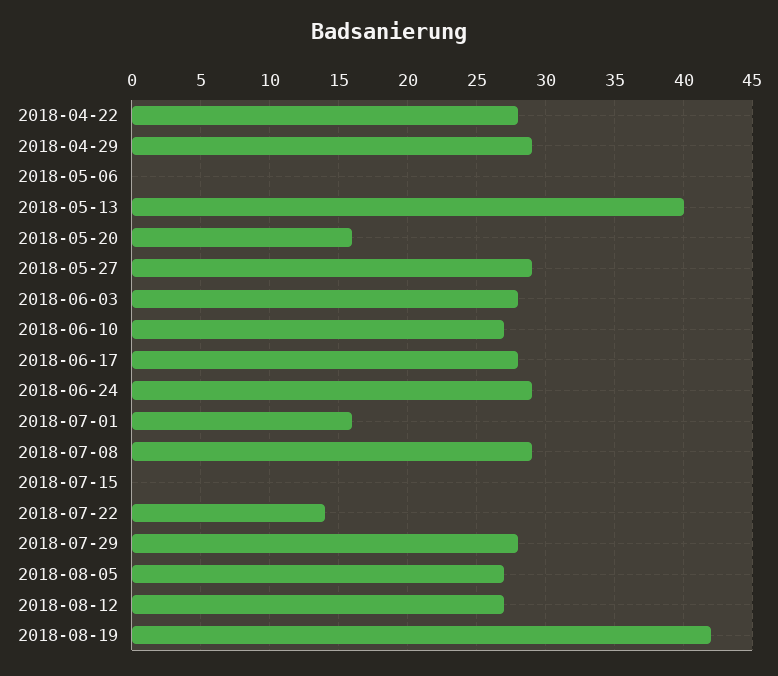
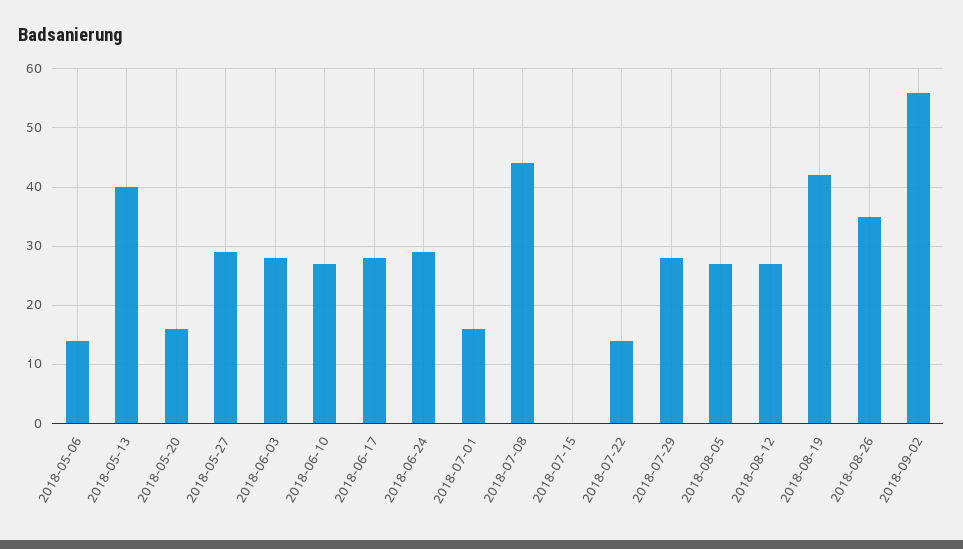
2018-04-22: 28 -> none
2018-04-29: 29 -> none
2018-05-06: 0 -> 15
2018-07-08: 29 -> 45
2018-08-26: none -> 35
2018-09-02: none -> 55

